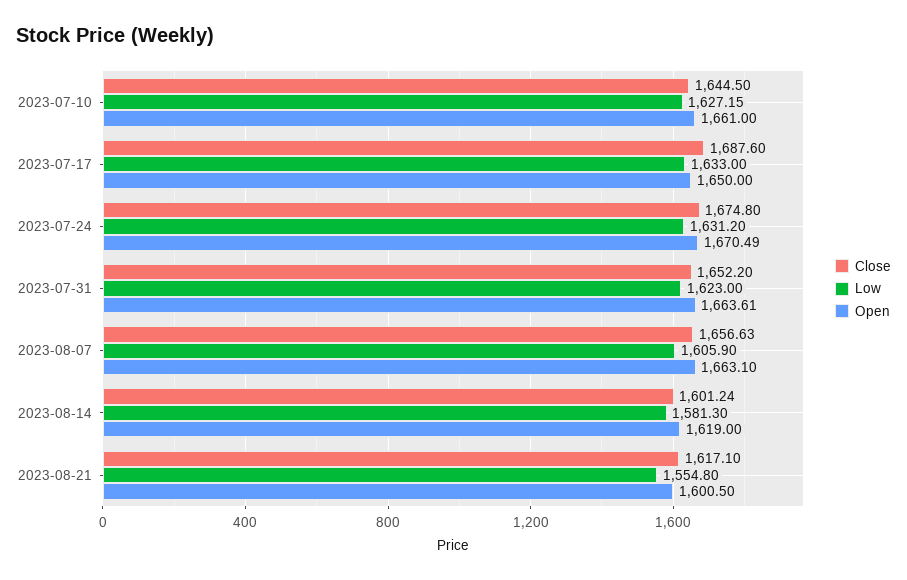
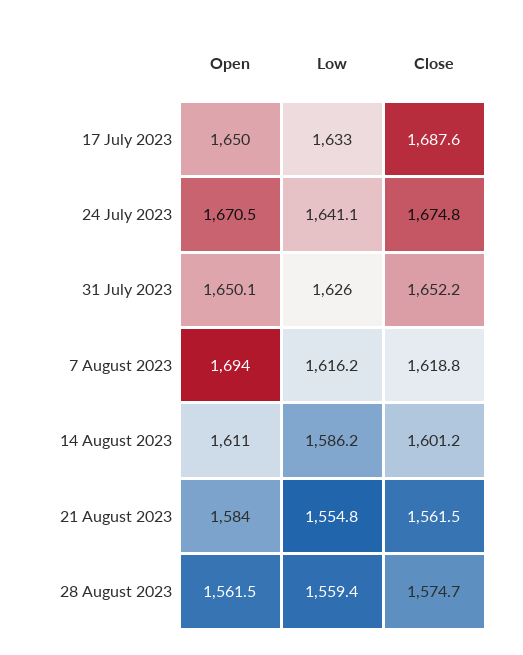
Close, 2023-07-10: 1644.5 -> none
Low, 2023-07-10: 1627.15 -> none
Open, 2023-07-10: 1661 -> none
Low, 2023-07-24: 1631.2 -> 1641.1
Low, 2023-07-31: 1623 -> 1626
Open, 2023-07-31: 1663.61 -> 1650.1
Close, 2023-08-07: 1656.63 -> 1618.8
Low, 2023-08-07: 1605.9 -> 1616.2
Open, 2023-08-07: 1663.1 -> 1694
Low, 2023-08-14: 1581.3 -> 1586.2
Open, 2023-08-14: 1619 -> 1611
Close, 2023-08-21: 1617.1 -> 1561.5
Open, 2023-08-21: 1600.5 -> 1584
Open, 28 August 2023: none -> 1561.5
Low, 28 August 2023: none -> 1559.4
Close, 28 August 2023: none -> 1574.7

